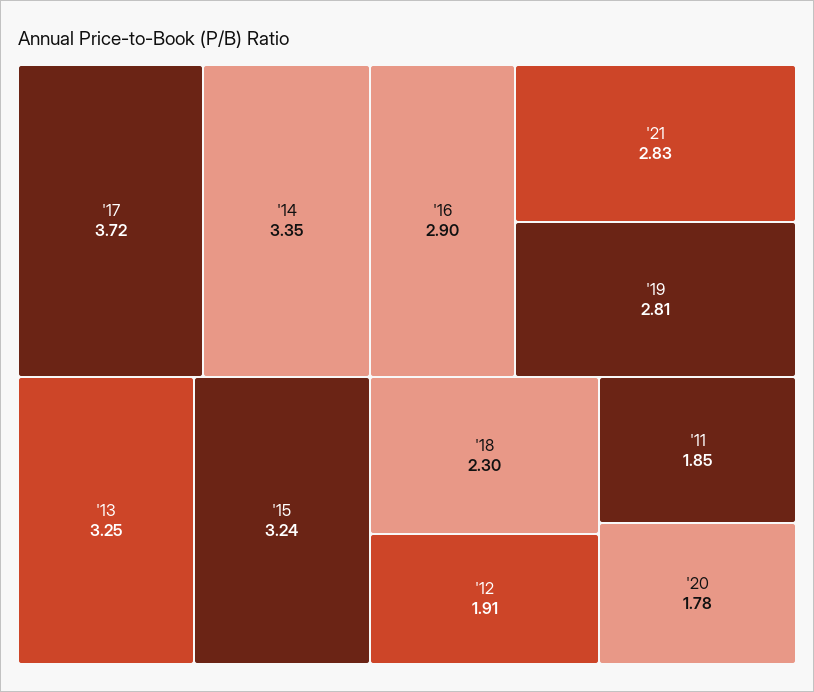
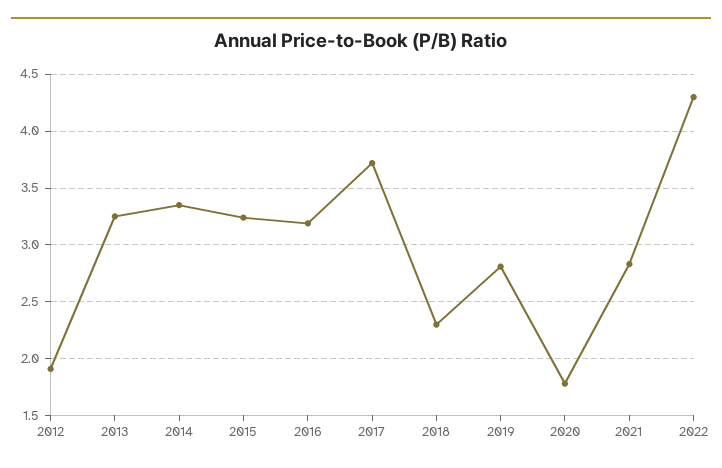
'16: 2.9 -> 3.2
'11: 1.85 -> none
2022: none -> 4.3

